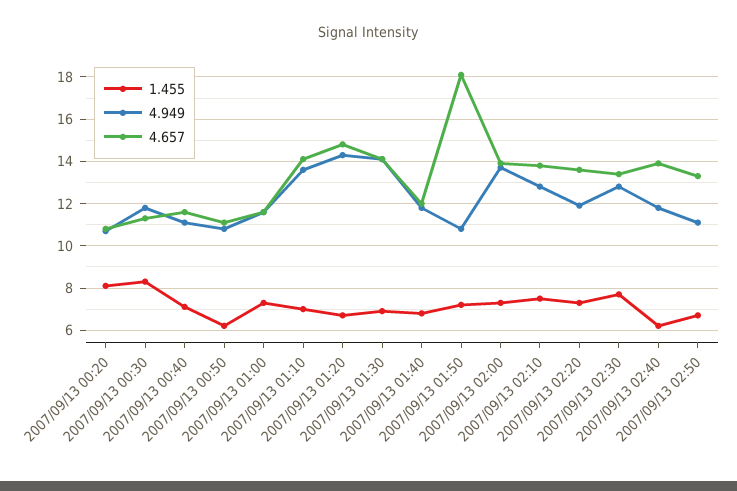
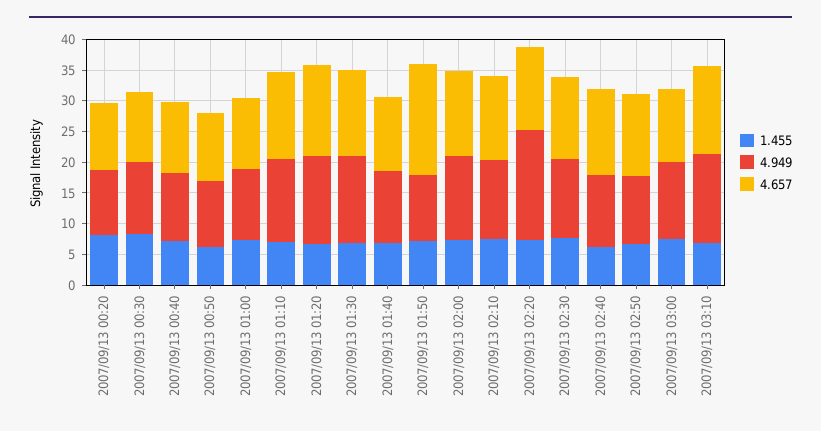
4.949, 2007/09/13 02:20: 12 -> 17.5
1.455, 2007/09/13 03:00: none -> 7.5
4.949, 2007/09/13 03:00: none -> 12.5
4.657, 2007/09/13 03:00: none -> 12.5
1.455, 2007/09/13 03:10: none -> 7.5
4.949, 2007/09/13 03:10: none -> 15
4.657, 2007/09/13 03:10: none -> 15

